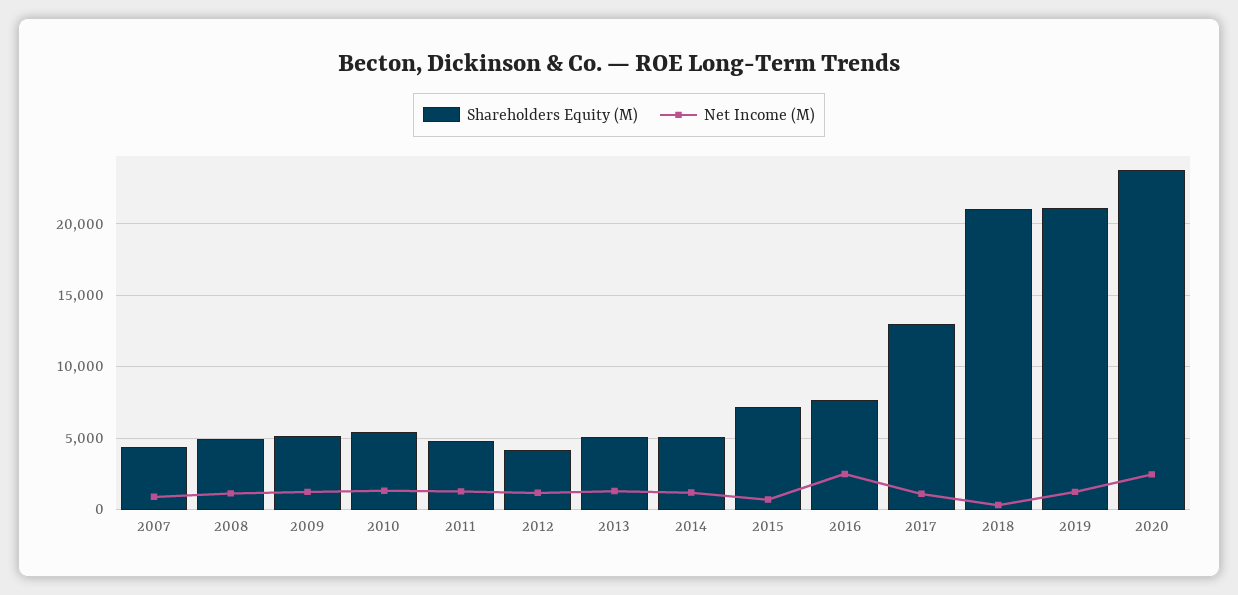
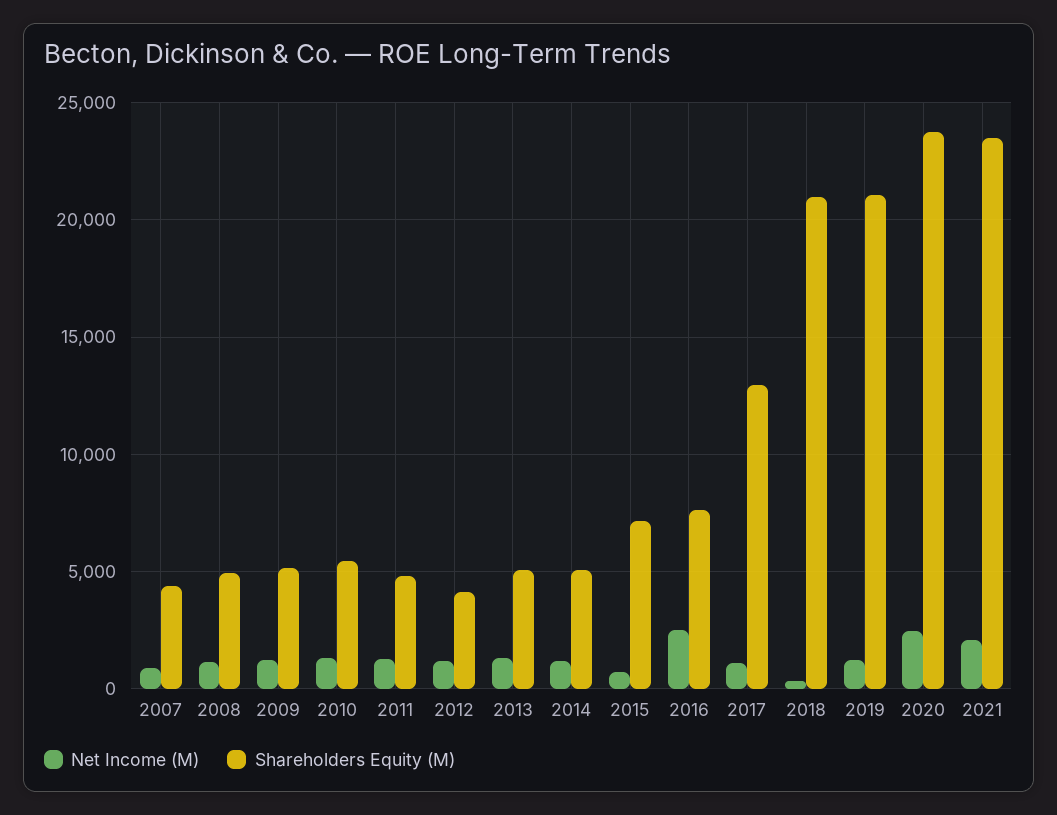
Net Income (M), 2021: none -> 2000
Shareholders Equity (M), 2021: none -> 23500

